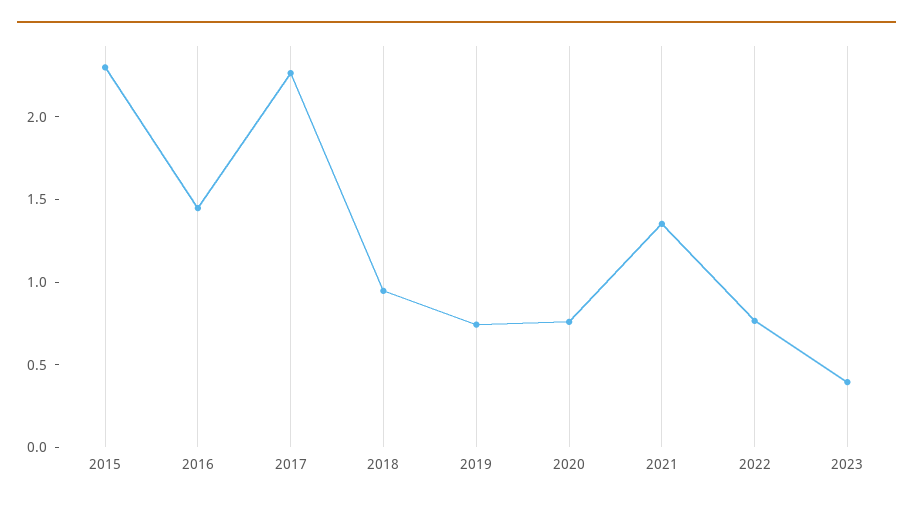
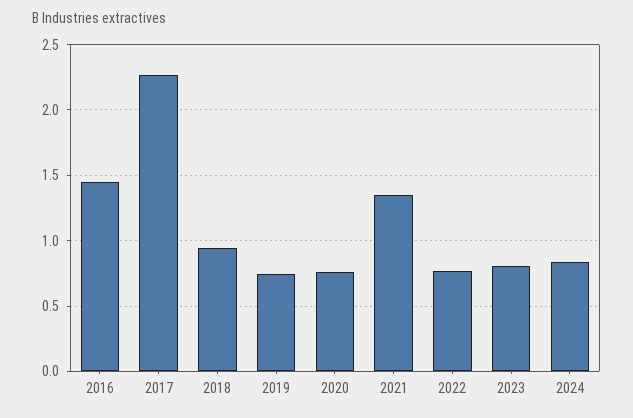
2015: 2.3 -> none
2023: 0.4 -> 0.8
2024: none -> 0.85

